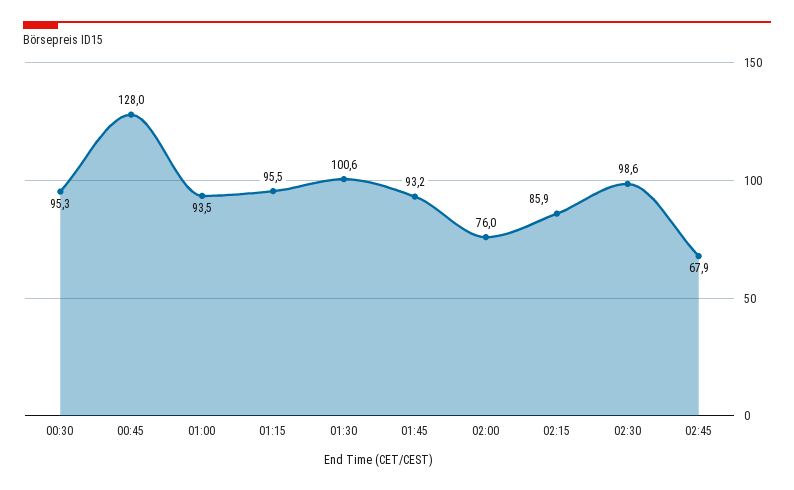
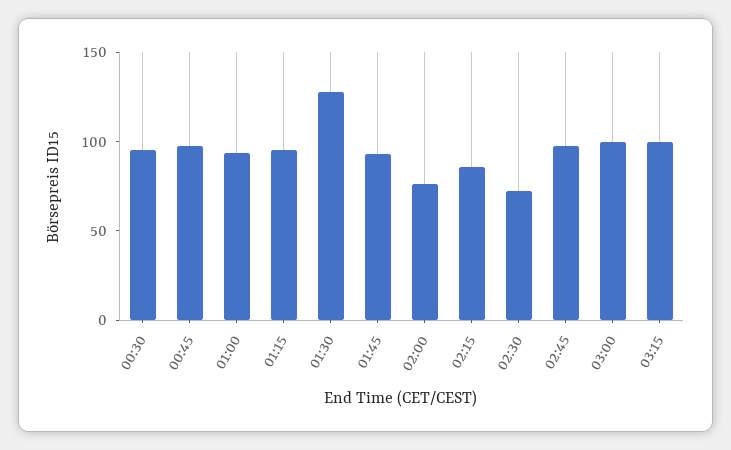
00:45: 128 -> 100
01:30: 100.6 -> 130
02:30: 98.6 -> 70
02:45: 67.9 -> 100
03:00: none -> 100
03:15: none -> 100

